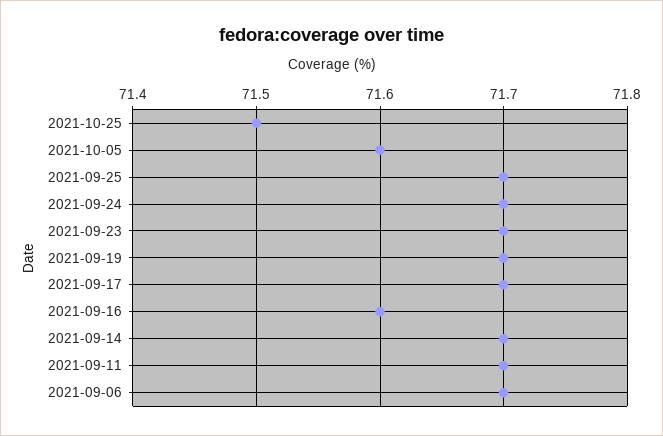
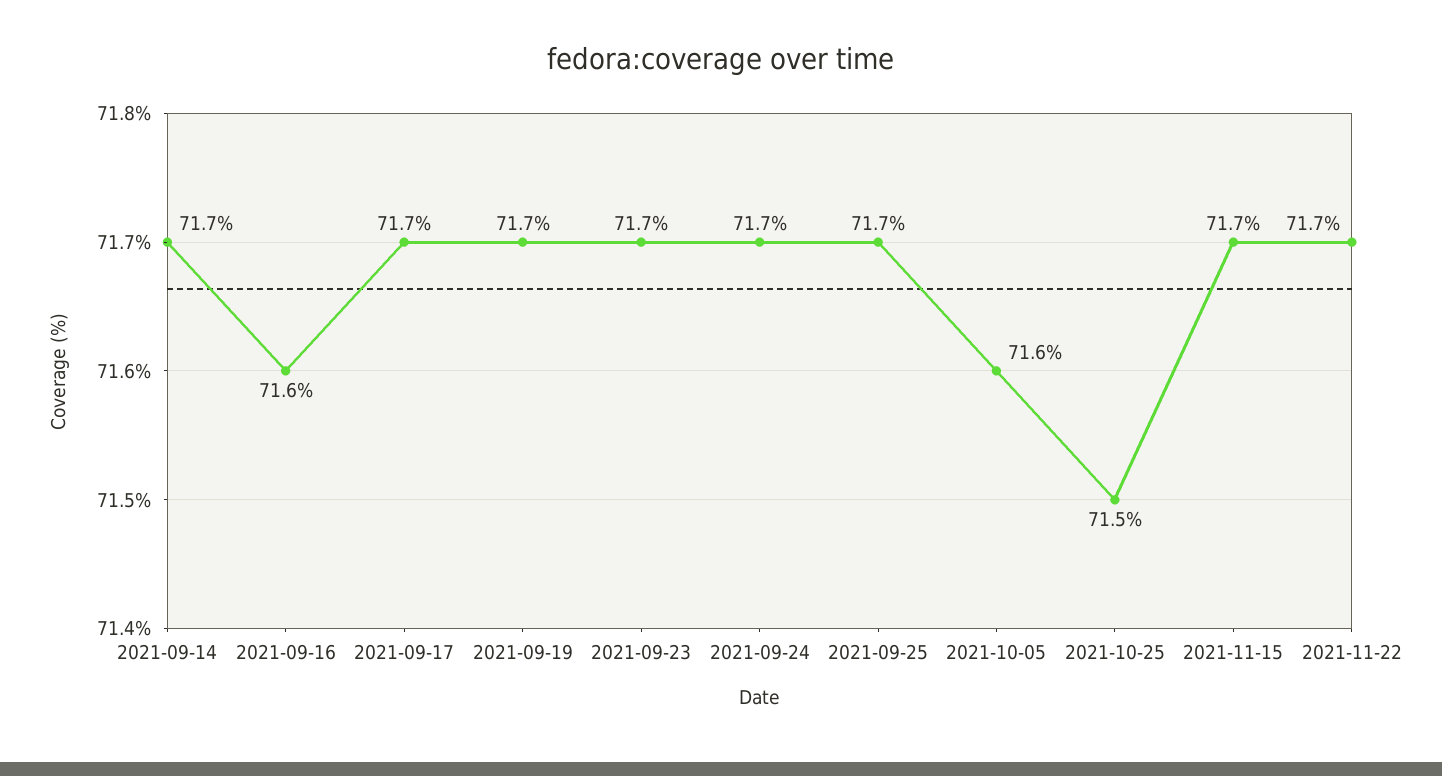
2021-09-11: 71.7 -> none
2021-09-06: 71.7 -> none
2021-11-15: none -> 71.7
2021-11-22: none -> 71.7

